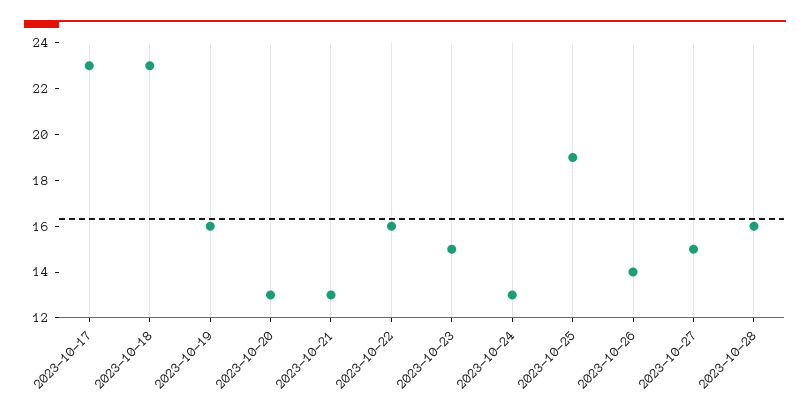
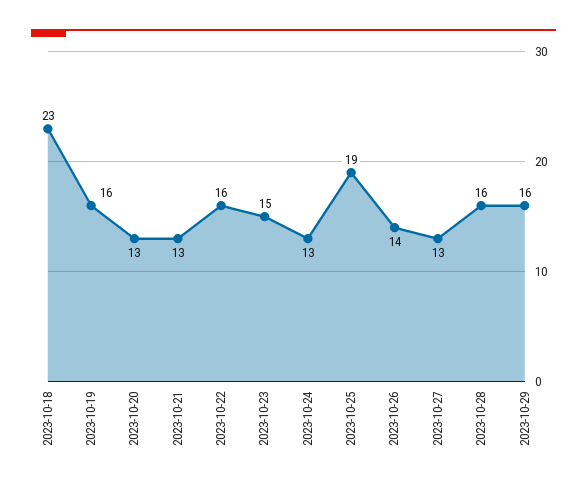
2023-10-17: 23 -> none
2023-10-27: 15 -> 13
2023-10-29: none -> 16

